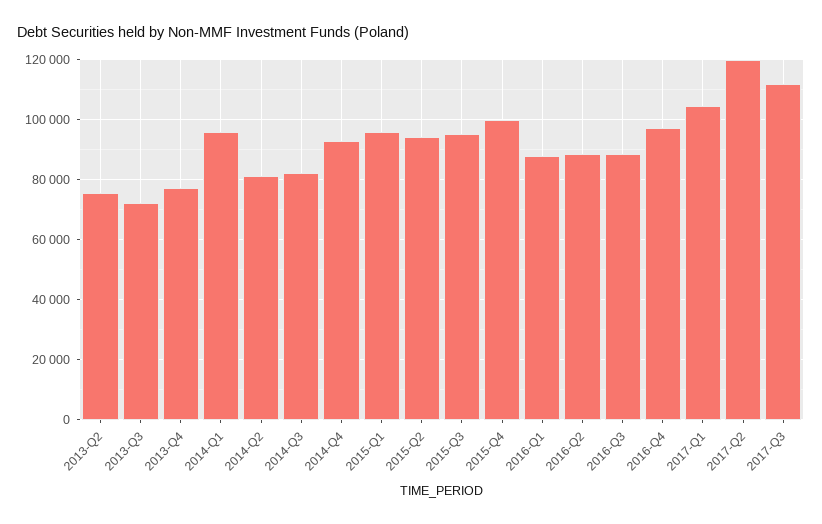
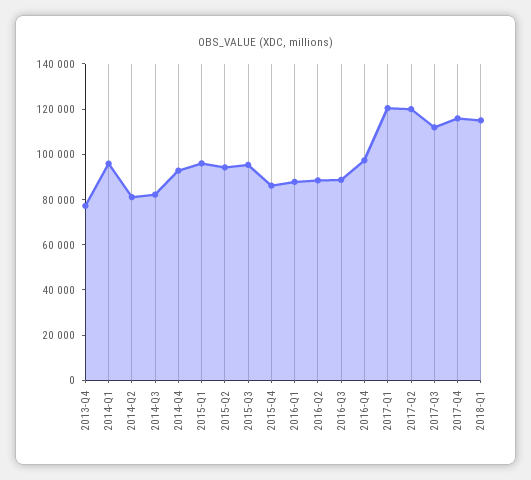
2013-Q2: 76000 -> none
2013-Q3: 72000 -> none
2015-Q4: 100000 -> 85000
2017-Q1: 104000 -> 120000
2017-Q4: none -> 115000
2018-Q1: none -> 115000

